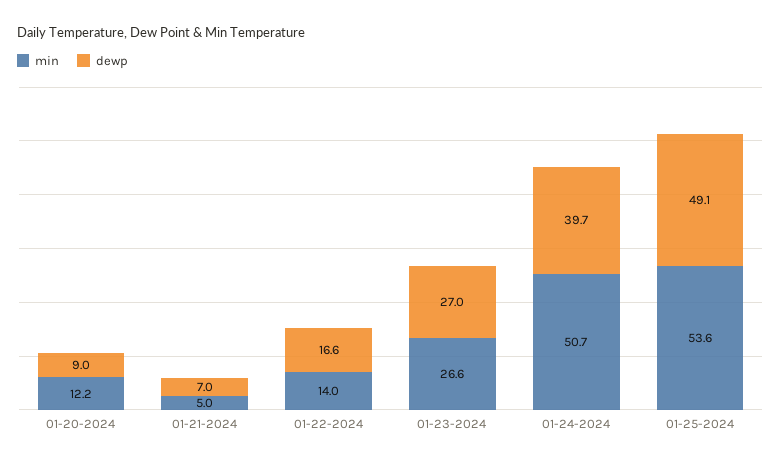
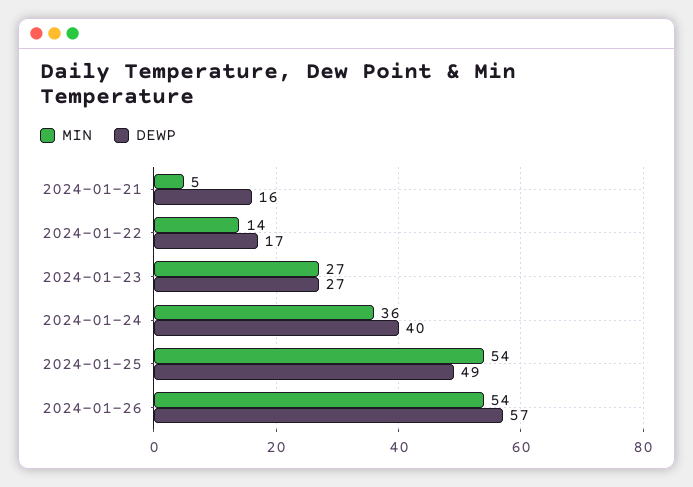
min, 01-20-2024: 12.2 -> none
dewp, 01-20-2024: 9 -> none
dewp, 01-21-2024: 7 -> 16
min, 01-24-2024: 50.7 -> 36
min, 2024-01-26: none -> 54
dewp, 2024-01-26: none -> 57

